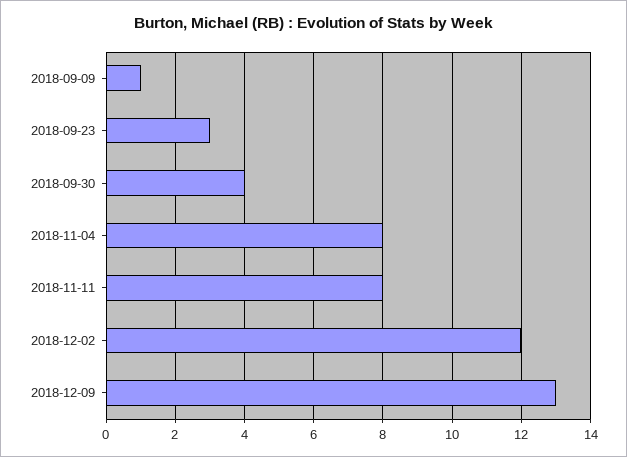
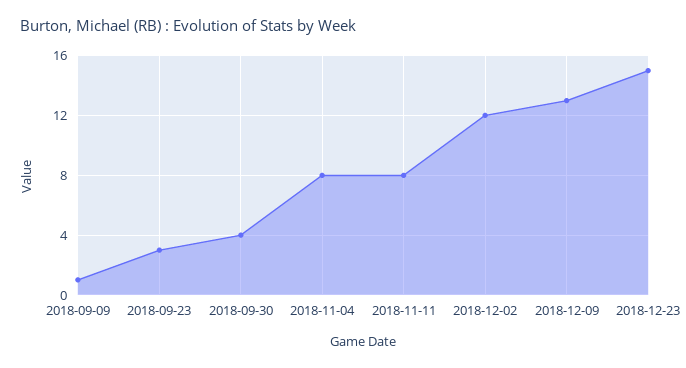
2018-12-23: none -> 15

